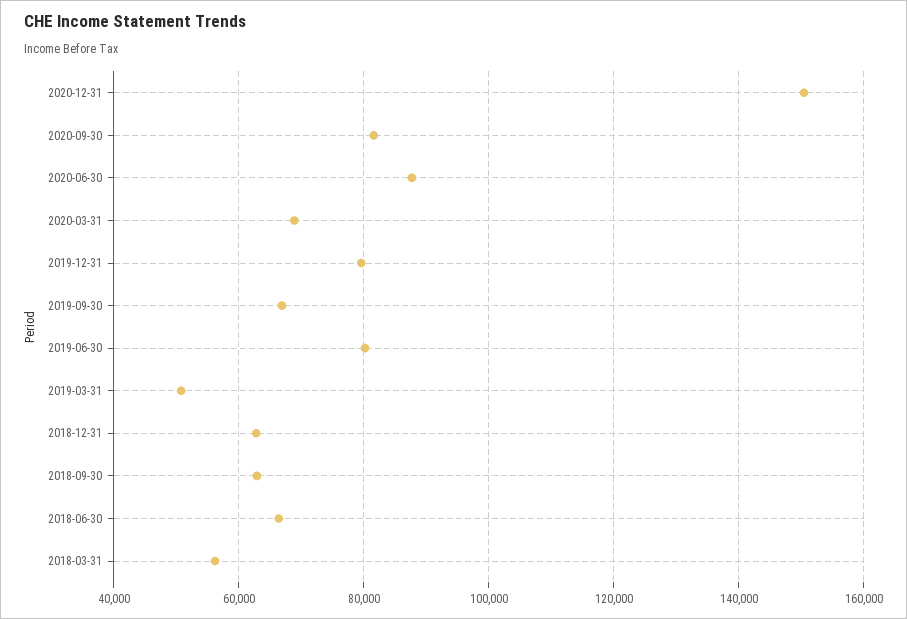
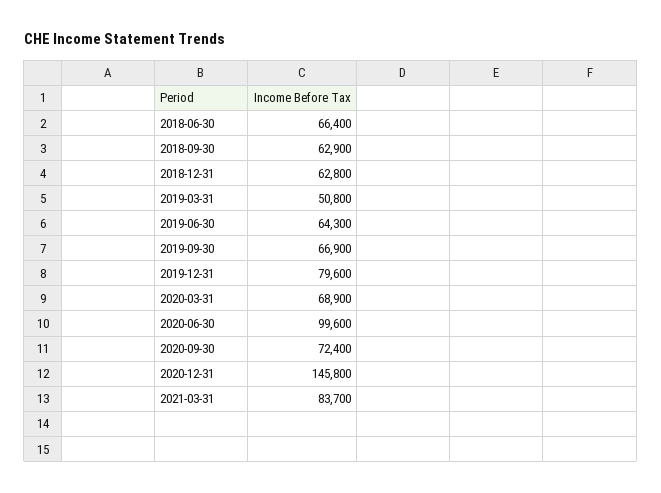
2020-12-31: 150000 -> 145800
2020-09-30: 82000 -> 72400
2020-06-30: 88000 -> 99600
2019-06-30: 80000 -> 64300
2018-03-31: 56000 -> none
2021-03-31: none -> 83700

